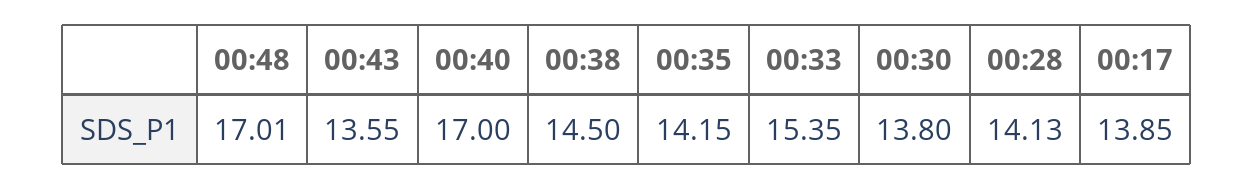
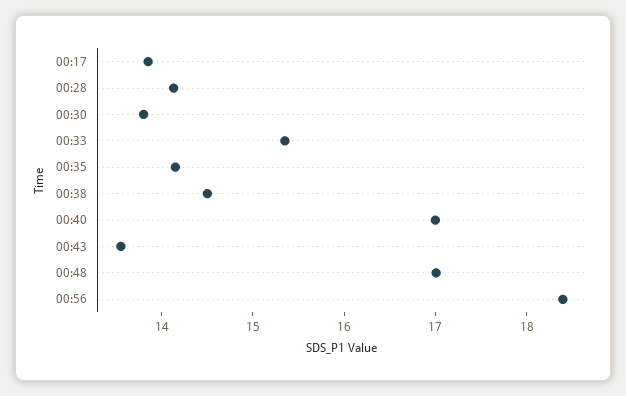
00:56: none -> 18.4

